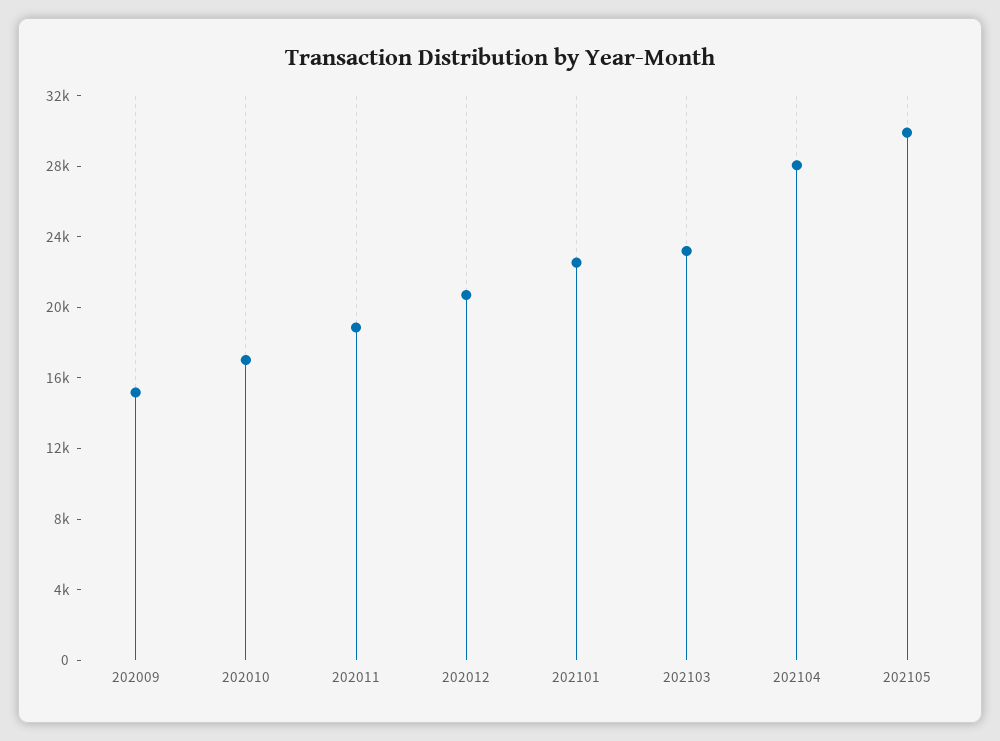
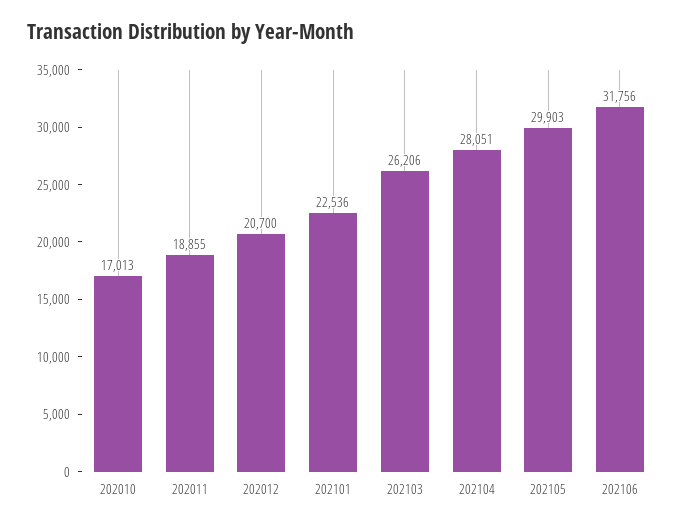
202009: 15000 -> none
202103: 23000 -> 26206
202106: none -> 31756

